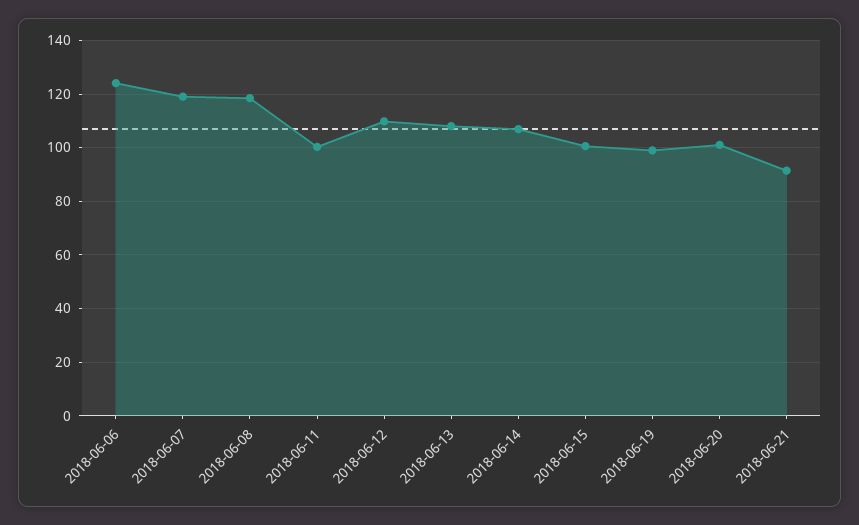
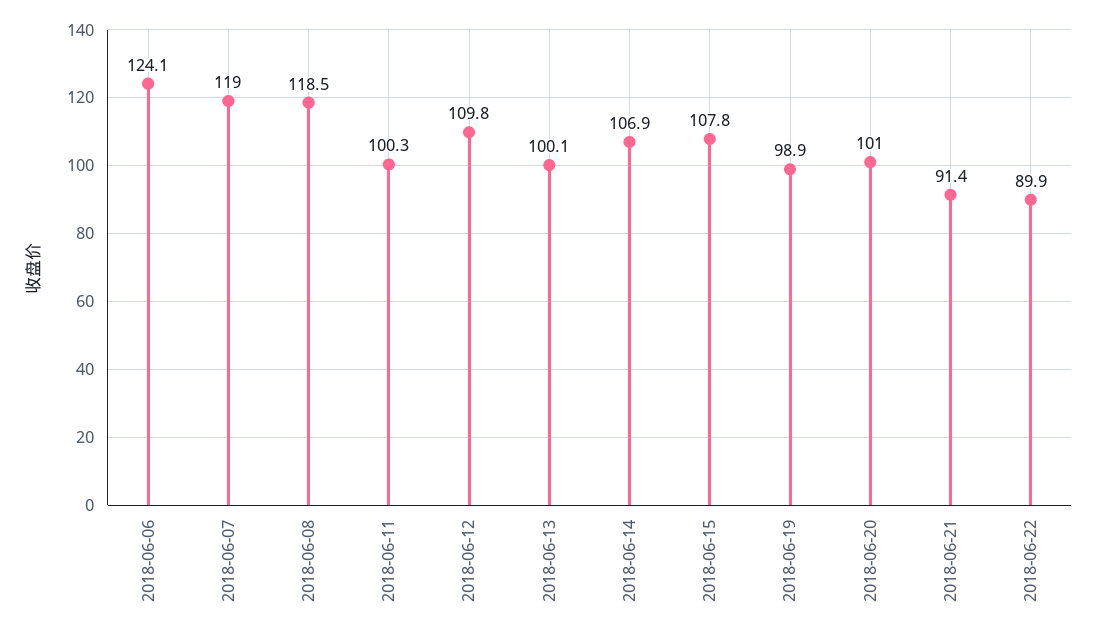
2018-06-13: 107.5 -> 100.1
2018-06-15: 100 -> 107.8
2018-06-22: none -> 89.9

